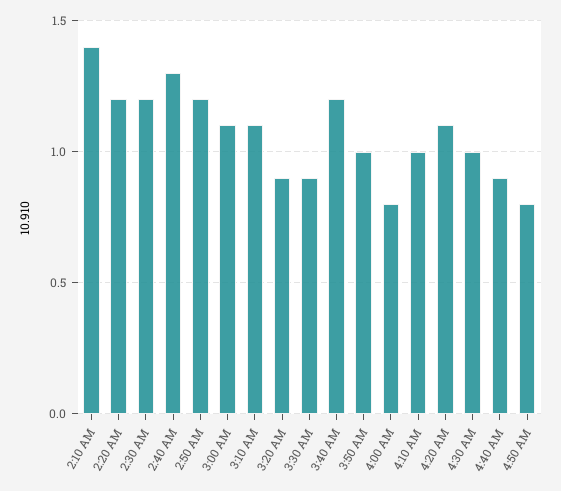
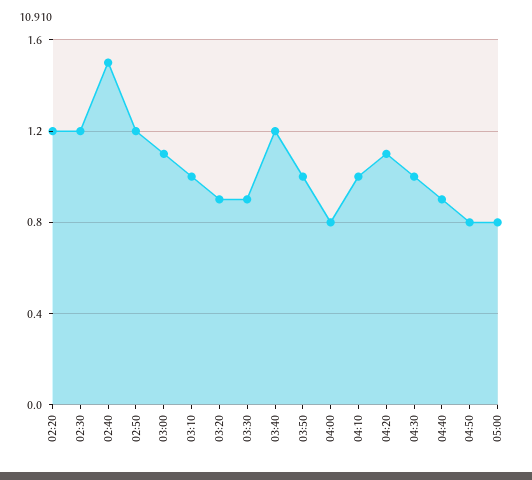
2:10 AM: 1.4 -> none
2:40 AM: 1.3 -> 1.5
3:10 AM: 1.1 -> 1
05:00: none -> 0.8

